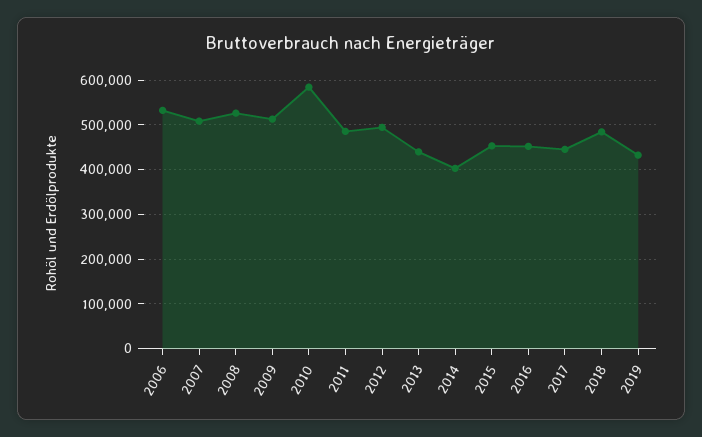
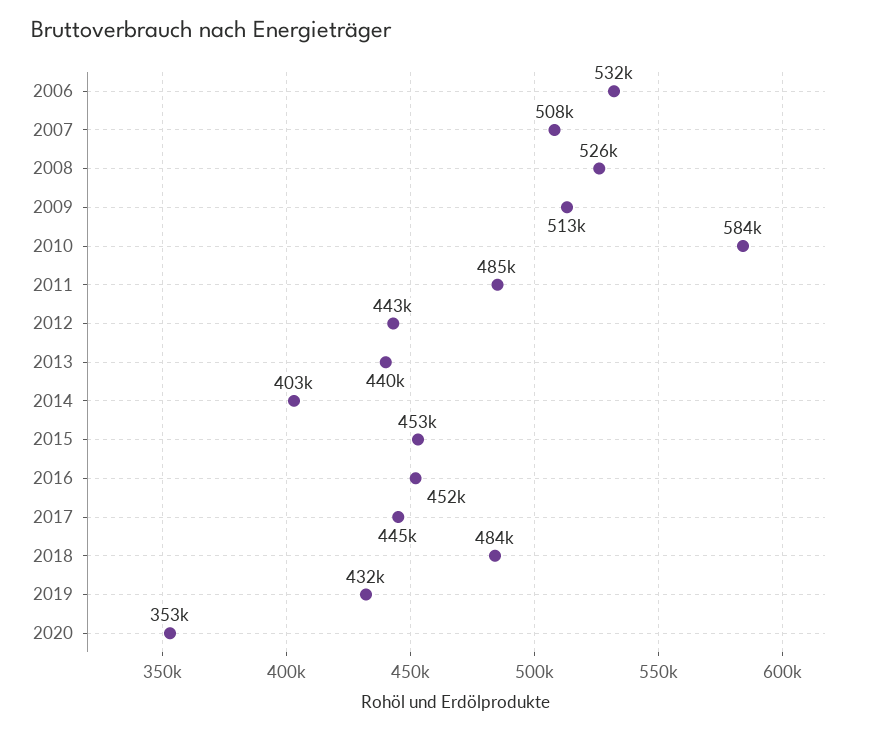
2012: 500000 -> 443000
2020: none -> 353000

